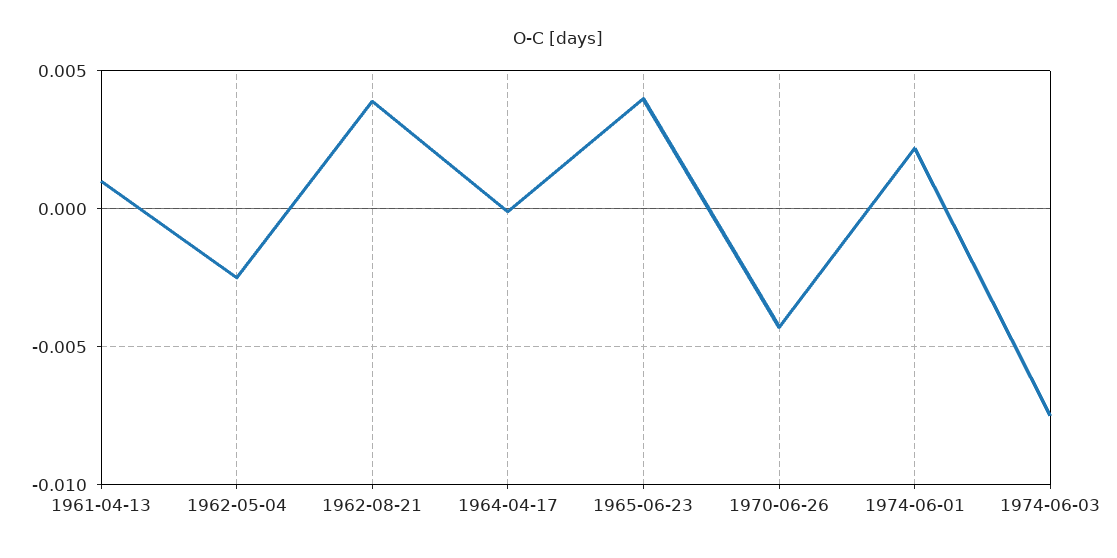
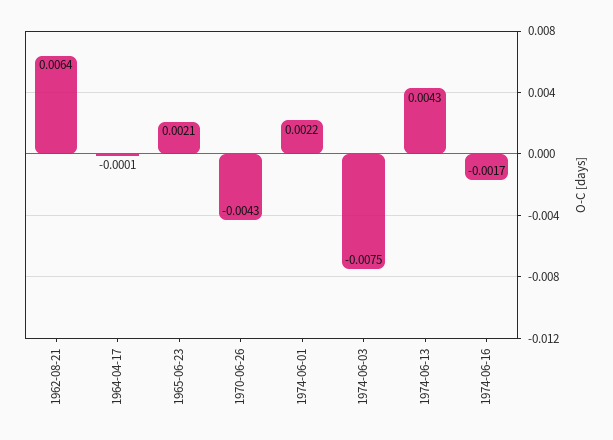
1961-04-13: 0.001 -> none
1962-05-04: -0.0025 -> none
1962-08-21: 0.004 -> 0.0064
1965-06-23: 0.004 -> 0.0021
1974-06-13: none -> 0.0043
1974-06-16: none -> -0.0017

